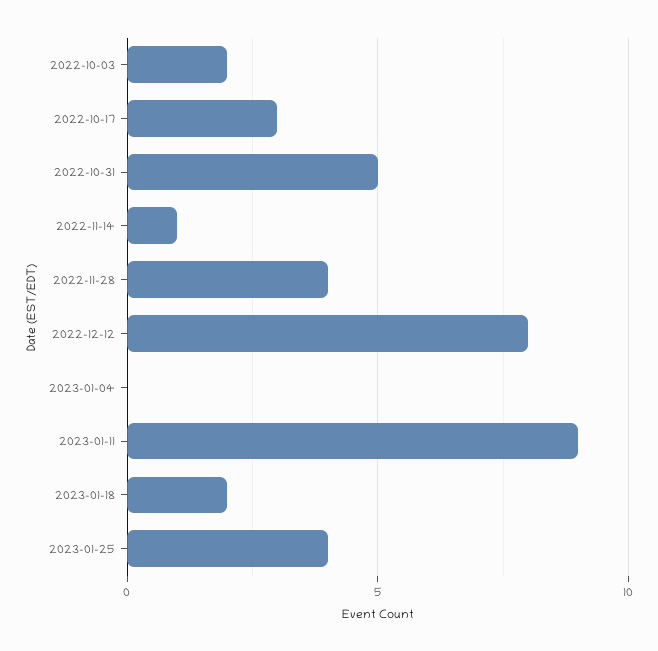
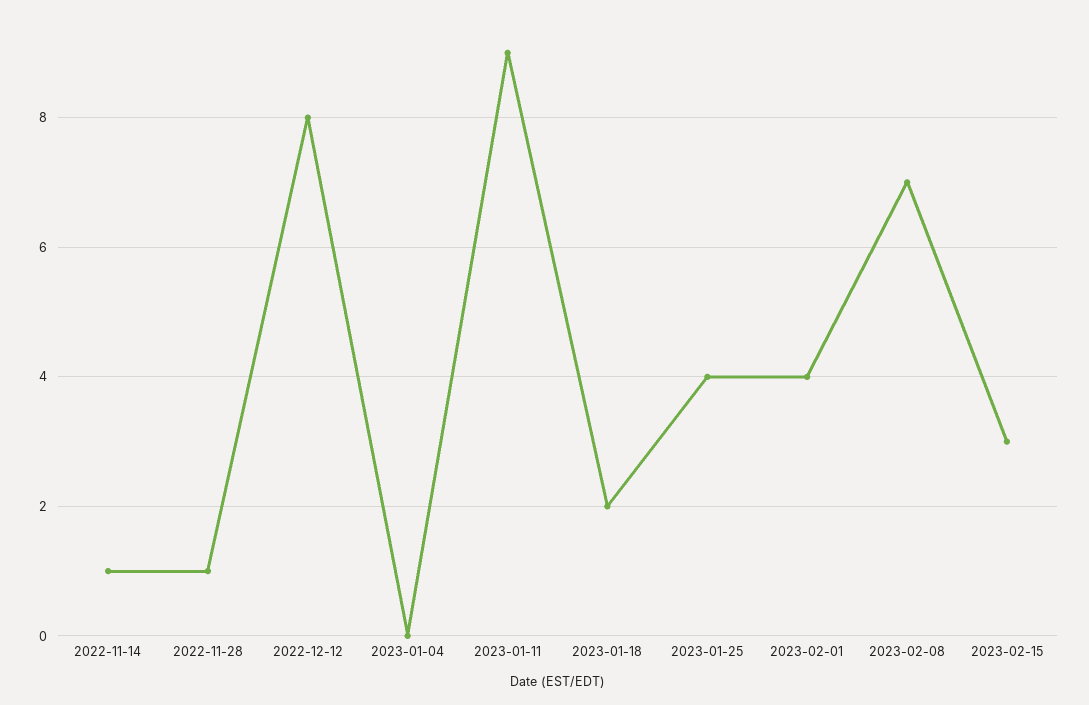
2022-10-03: 2 -> none
2022-10-17: 3 -> none
2022-10-31: 5 -> none
2022-11-28: 4 -> 1
2023-02-01: none -> 4
2023-02-08: none -> 7
2023-02-15: none -> 3

